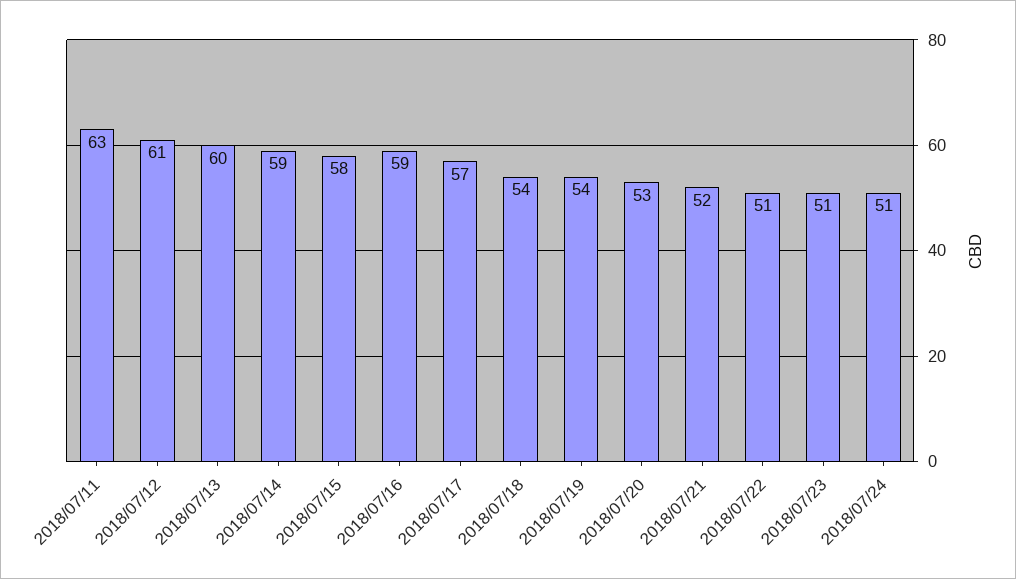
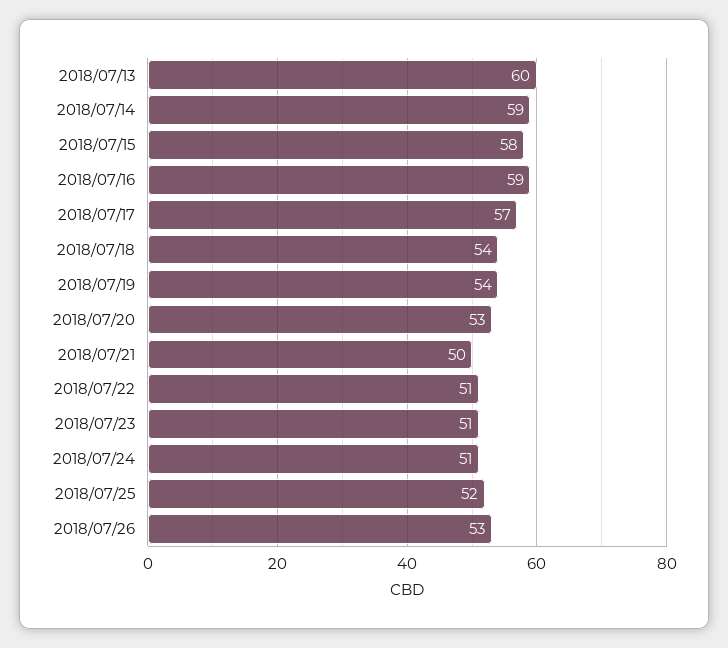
2018/07/11: 63 -> none
2018/07/12: 61 -> none
2018/07/21: 52 -> 50
2018/07/25: none -> 52
2018/07/26: none -> 53

